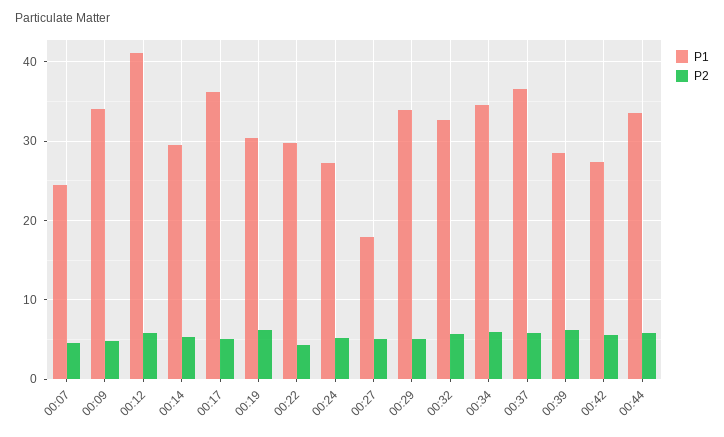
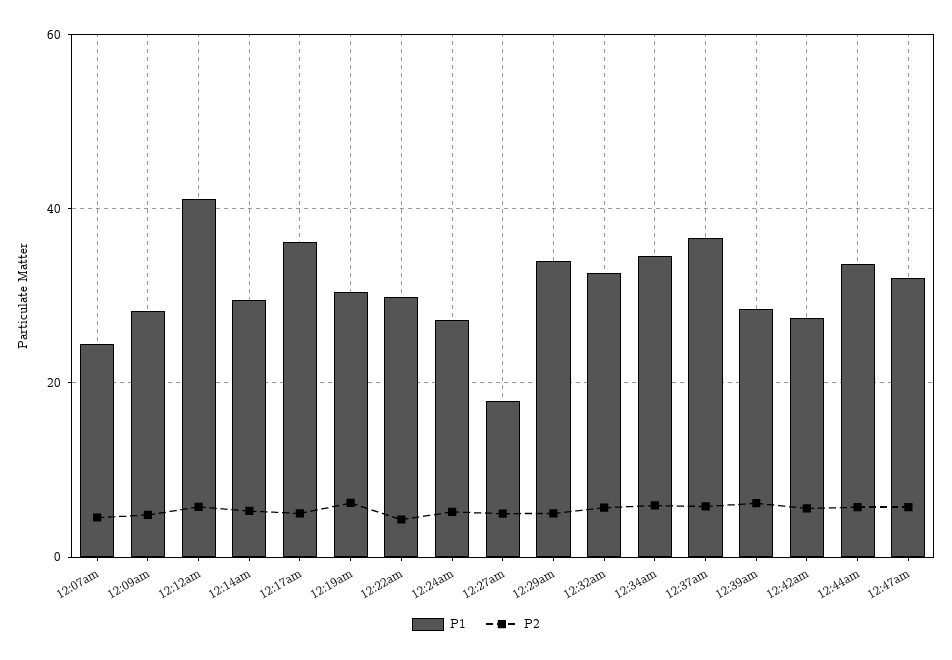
P1, 00:09: 34 -> 28
P1, 12:47am: none -> 32
P2, 12:47am: none -> 6

